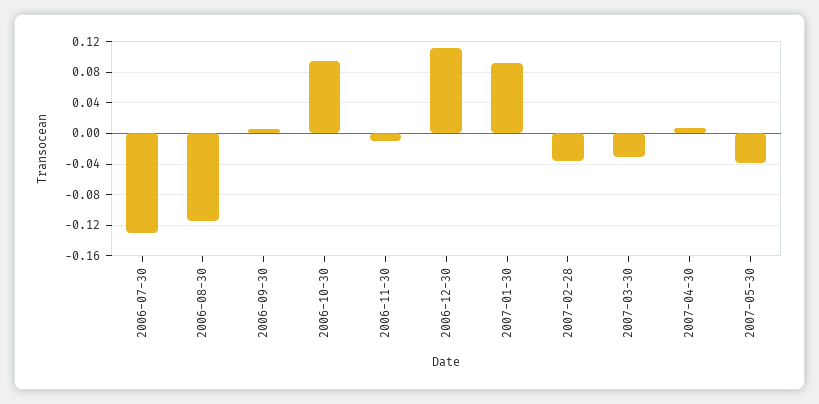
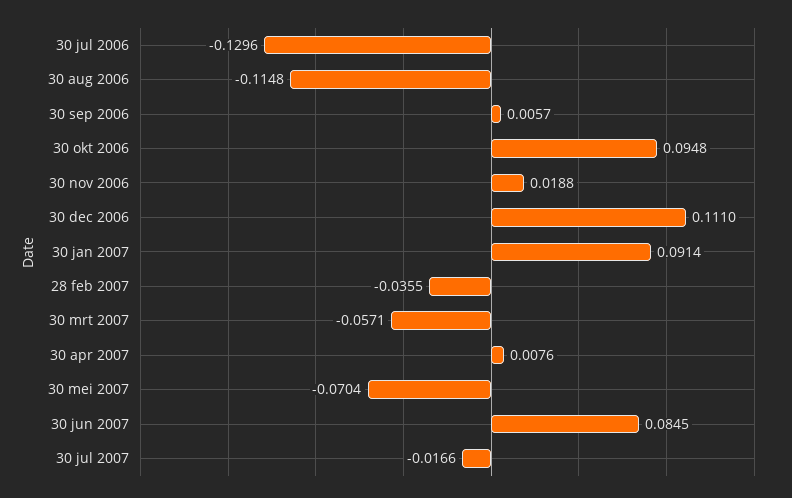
2006-11-30: -0.01 -> 0.0188
2007-03-30: -0.03 -> -0.0571
2007-05-30: -0.04 -> -0.0704
30 jun 2007: none -> 0.0845
30 jul 2007: none -> -0.0166

